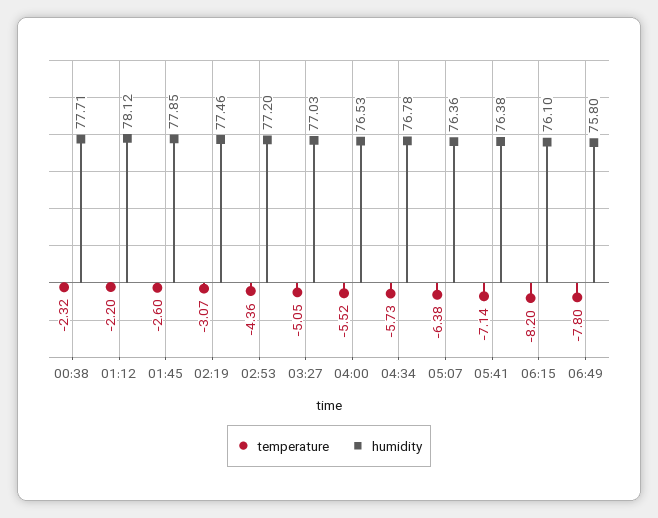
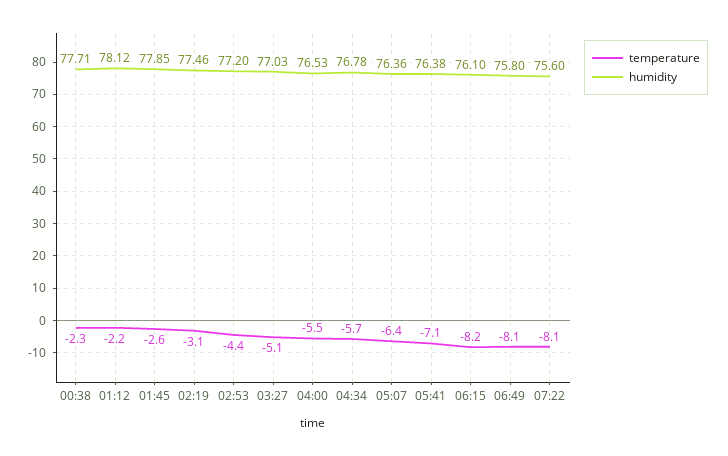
temperature, 06:49: -7.8 -> -8.1
temperature, 07:22: none -> -8.1
humidity, 07:22: none -> 75.6

